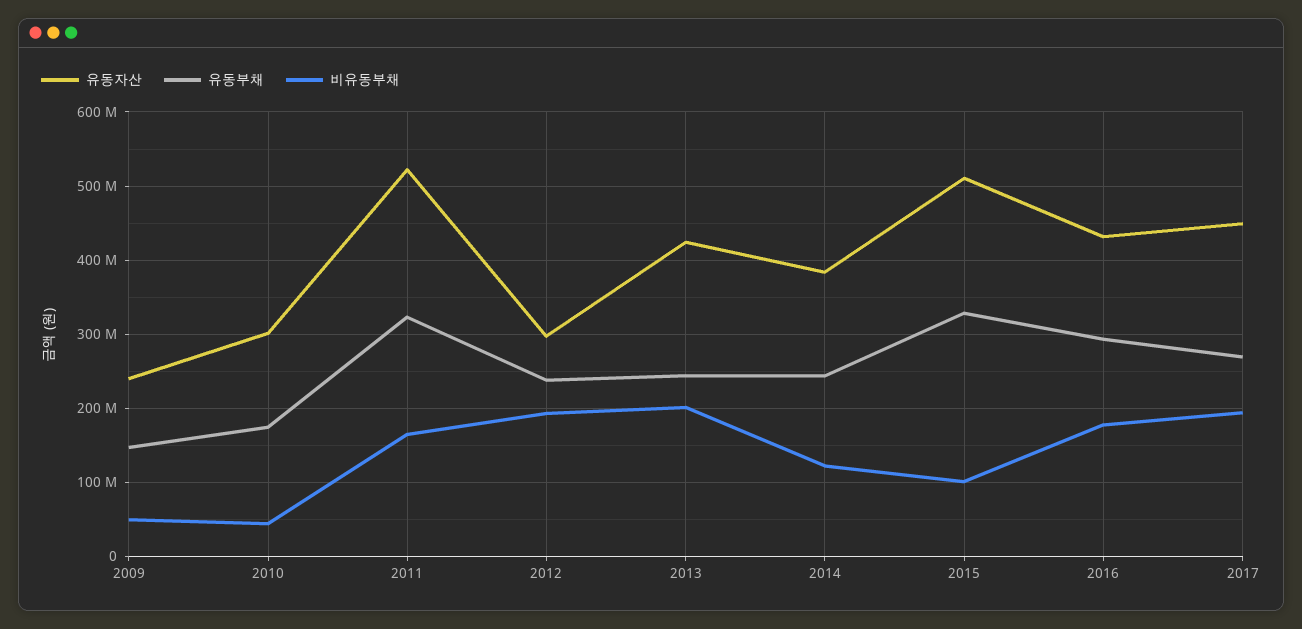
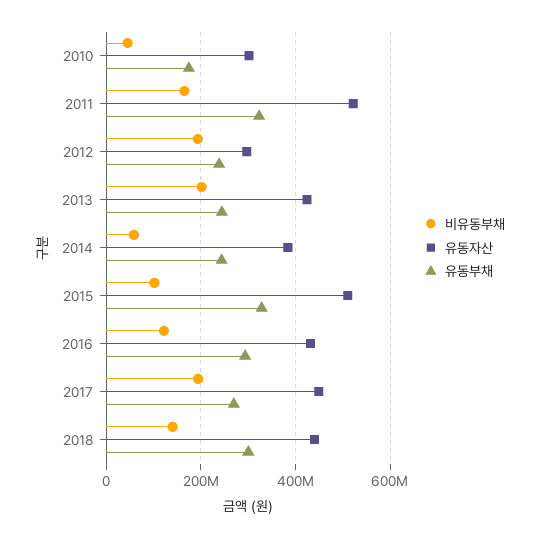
유동자산, 2009: 240000000 -> none
유동부채, 2009: 150000000 -> none
비유동부채, 2009: 50000000 -> none
비유동부채, 2014: 120000000 -> 60000000
비유동부채, 2016: 180000000 -> 120000000
비유동부채, 2018: none -> 140000000
유동자산, 2018: none -> 440000000
유동부채, 2018: none -> 300000000

